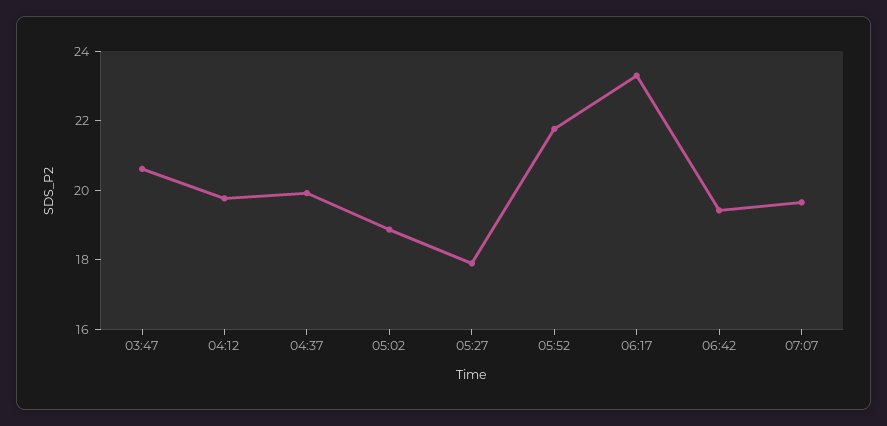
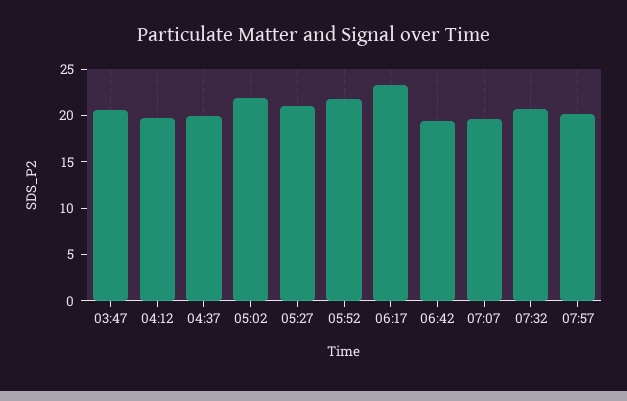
05:02: 19 -> 22
05:27: 18 -> 21
07:32: none -> 21
07:57: none -> 20

